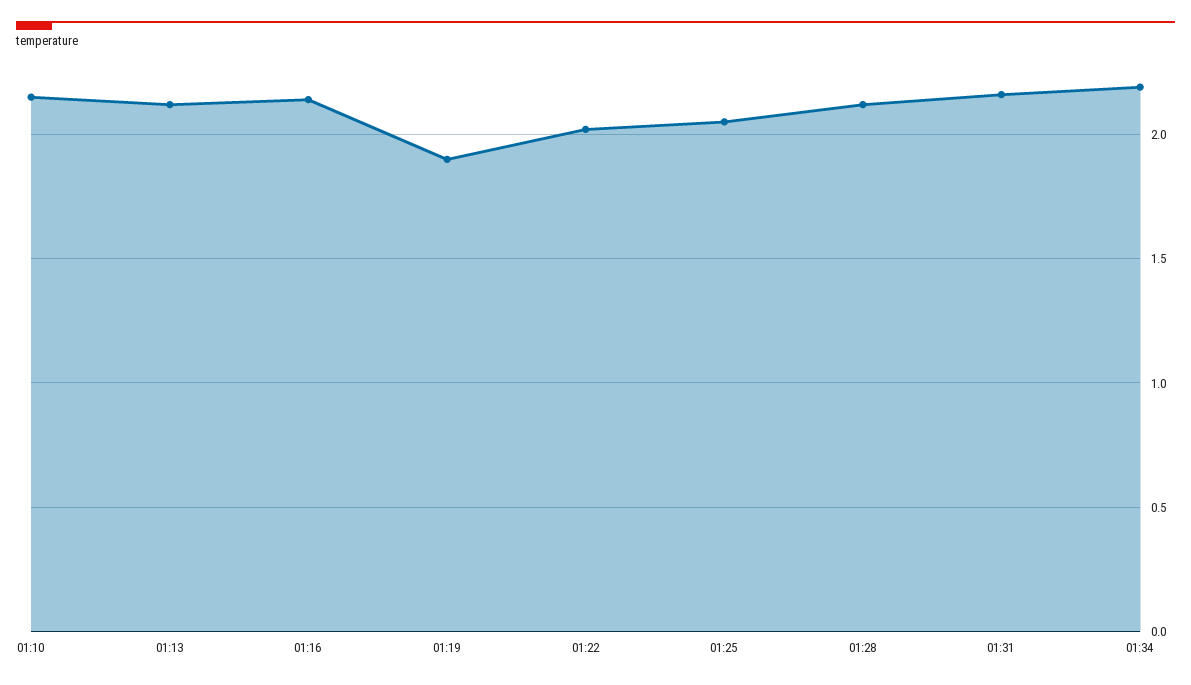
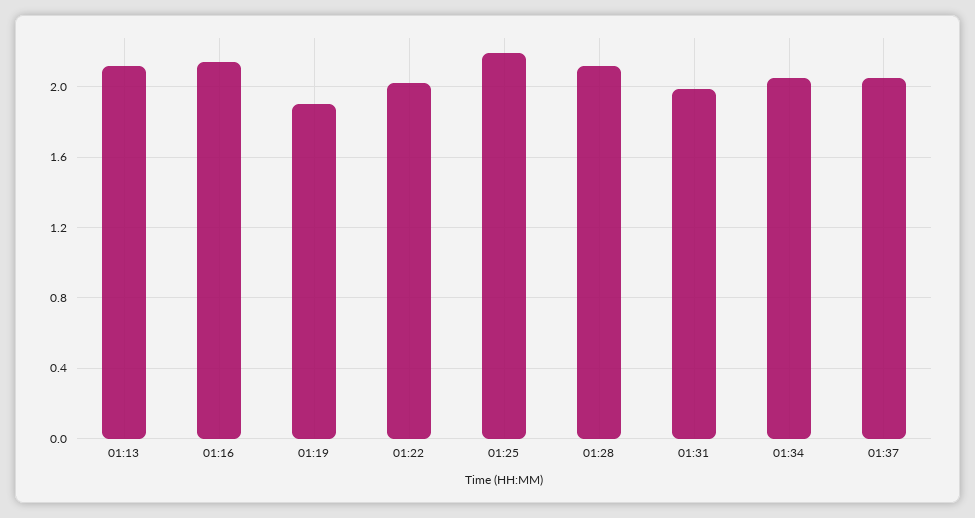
01:10: 2.15 -> none
01:25: 2.05 -> 2.2
01:31: 2.15 -> 2
01:34: 2.2 -> 2.05
01:37: none -> 2.05

